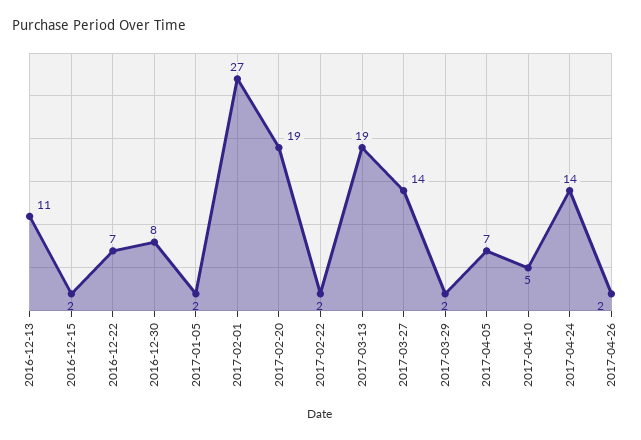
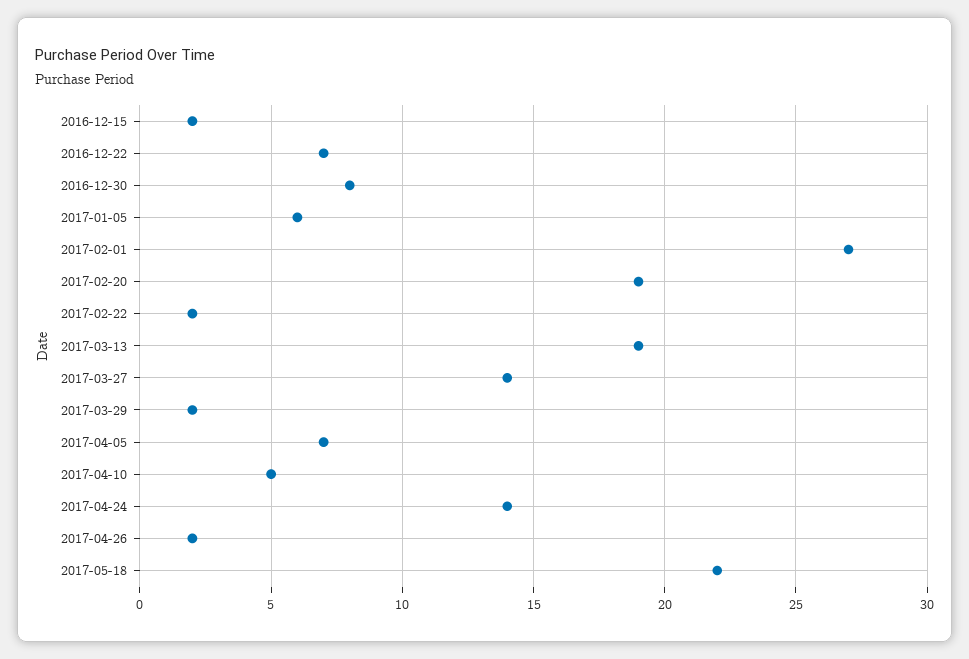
2016-12-13: 11 -> none
2017-01-05: 2 -> 6
2017-05-18: none -> 22

